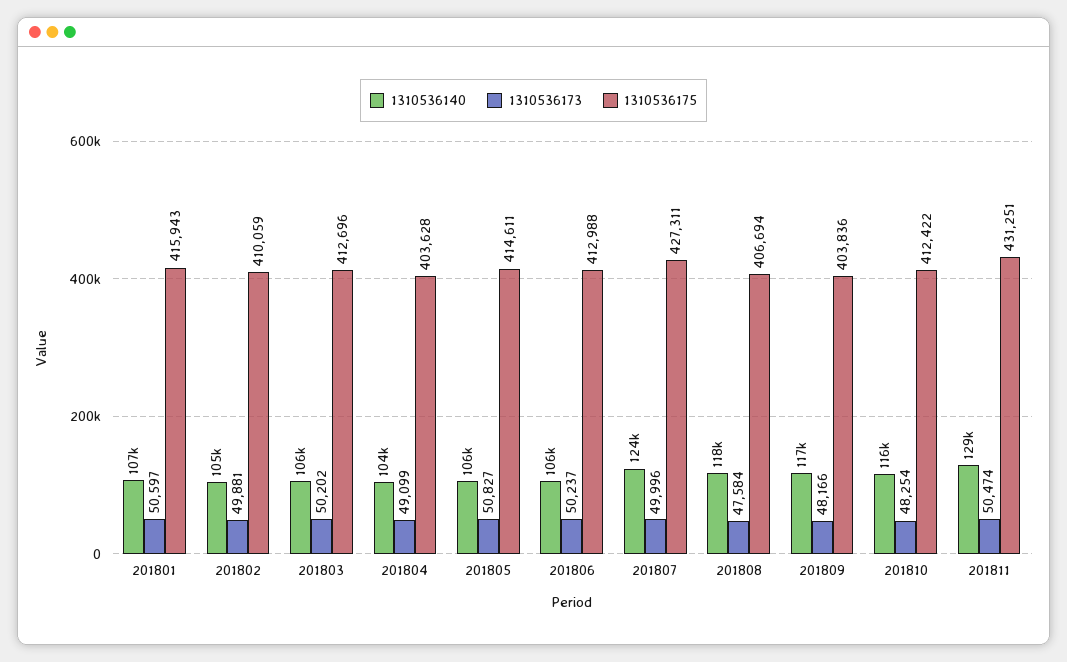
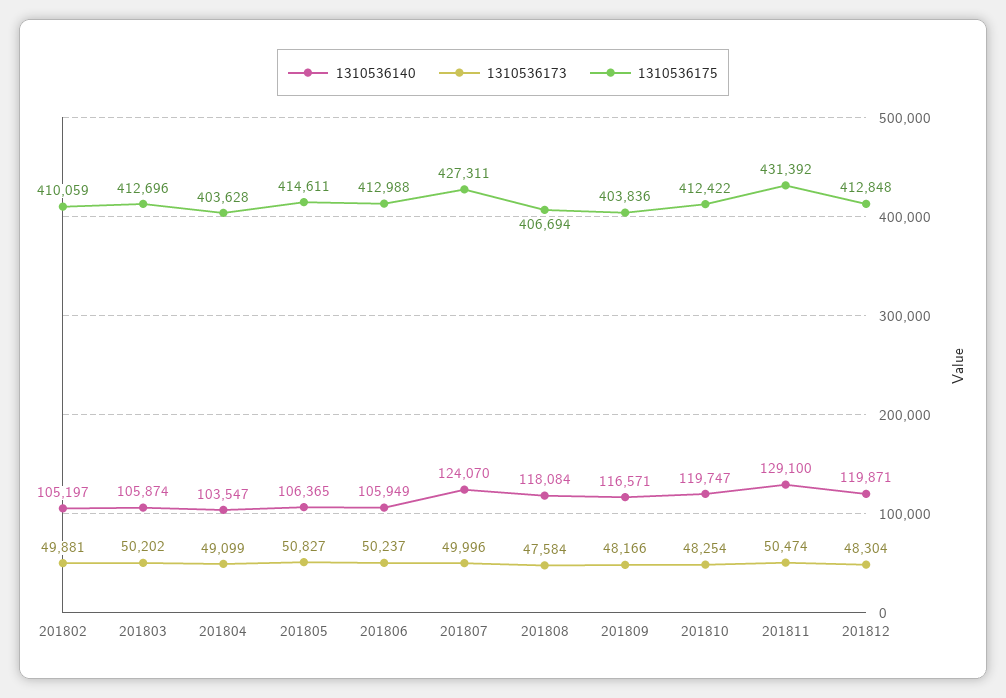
1310536140, 201801: 107000 -> none
1310536173, 201801: 50597 -> none
1310536175, 201801: 415943 -> none
1310536140, 201810: 116000 -> 119747
1310536175, 201811: 431251 -> 431392
1310536140, 201812: none -> 119871
1310536173, 201812: none -> 48304
1310536175, 201812: none -> 412848

